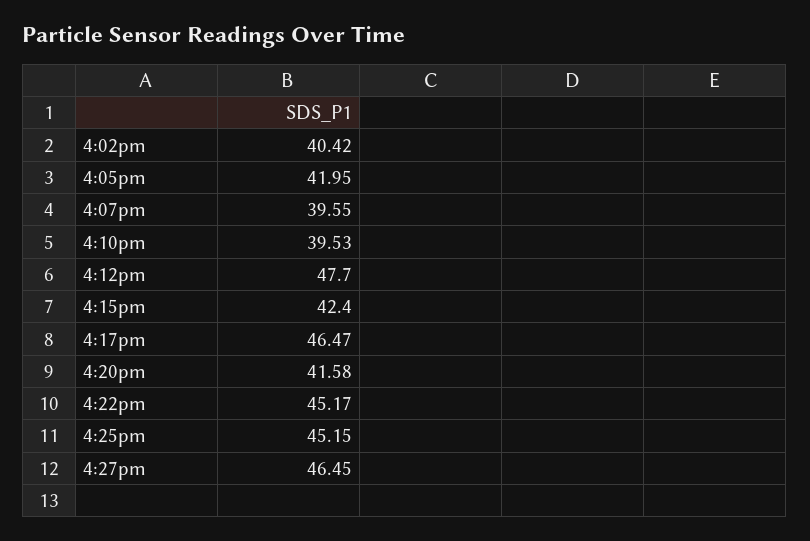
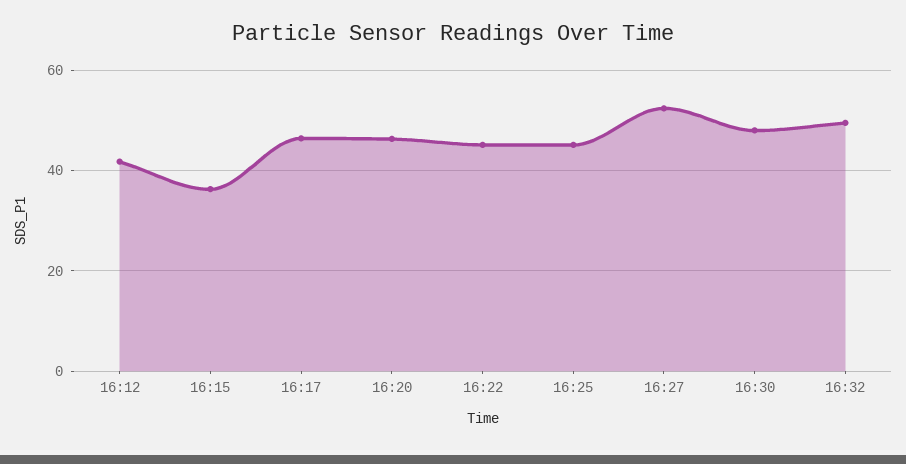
4:02pm: 40.42 -> none
4:05pm: 41.95 -> none
4:07pm: 39.55 -> none
4:10pm: 39.53 -> none
4:12pm: 47.7 -> 42
4:15pm: 42.4 -> 36
4:20pm: 41.58 -> 46
4:27pm: 46.45 -> 52
16:30: none -> 48
16:32: none -> 50

